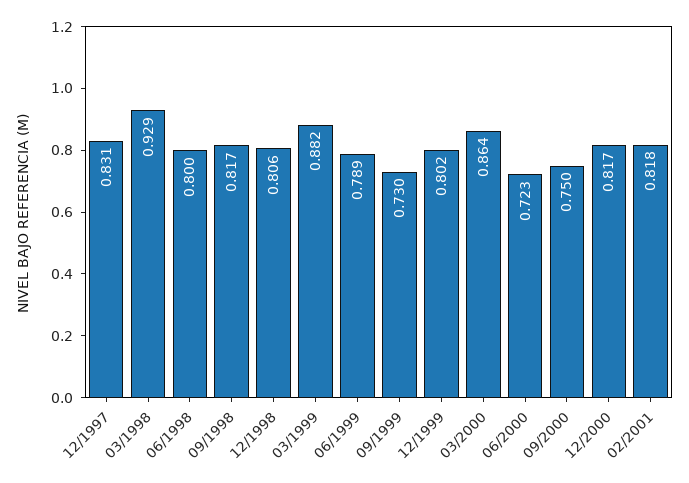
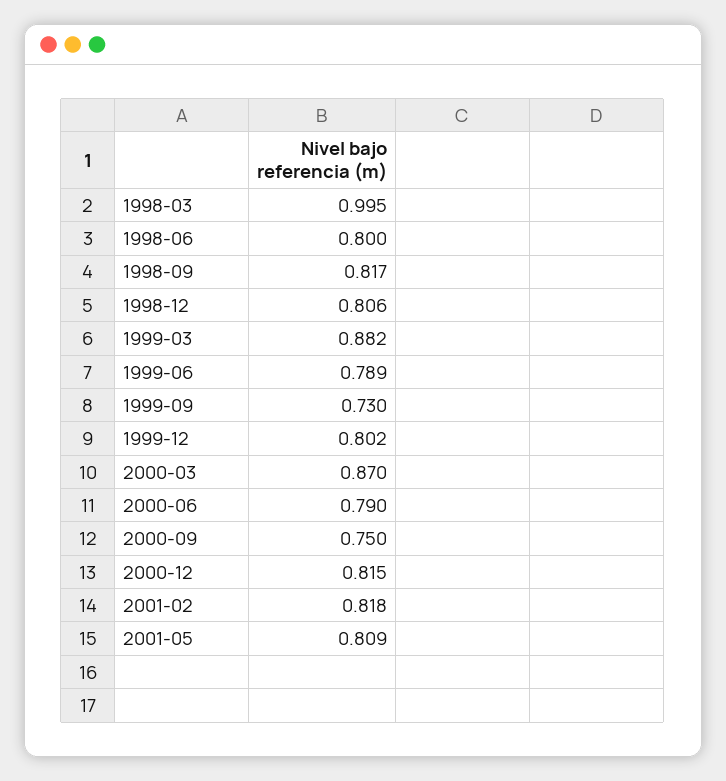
12/1997: 0.831 -> none
03/1998: 0.929 -> 0.995
03/2000: 0.864 -> 0.87
06/2000: 0.723 -> 0.79
12/2000: 0.817 -> 0.815
2001-05: none -> 0.809

